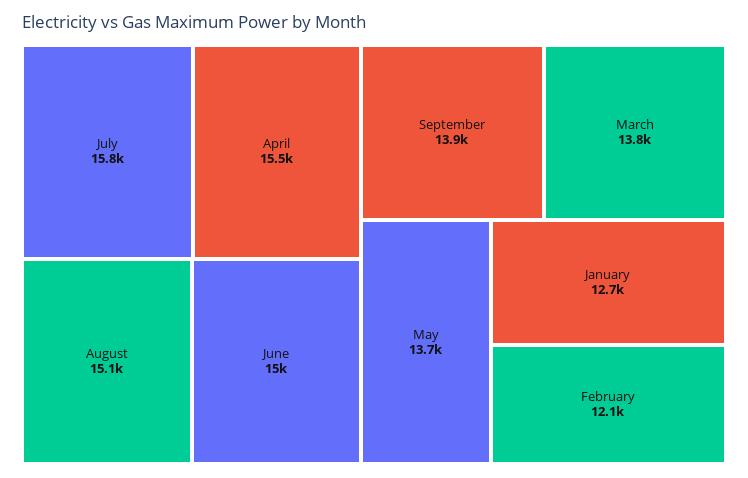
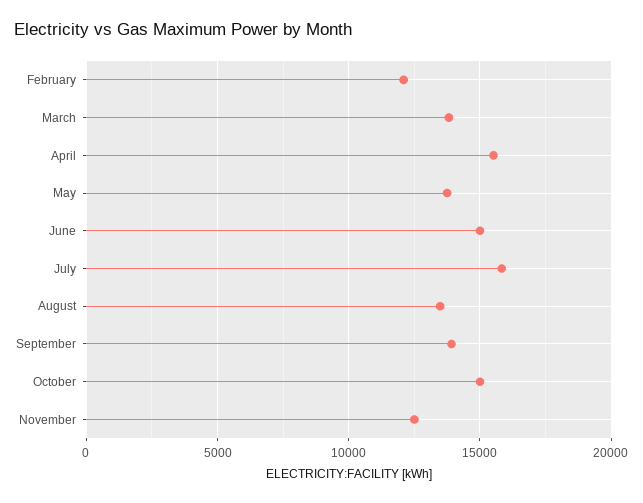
August: 15100 -> 13500
January: 12700 -> none
October: none -> 15000
November: none -> 12500

